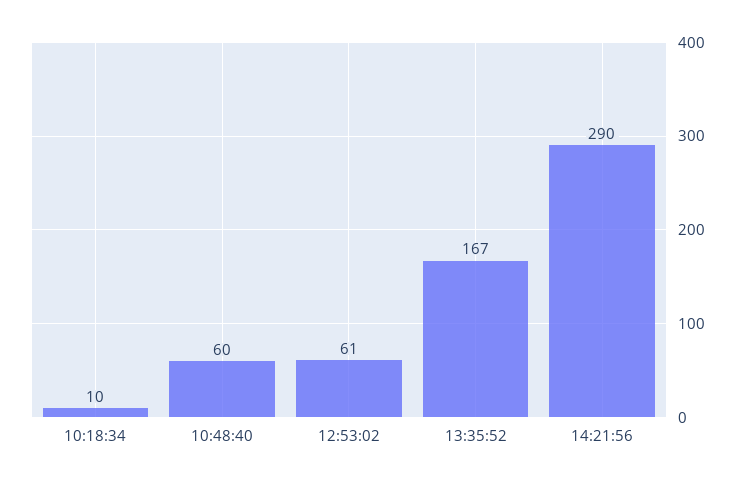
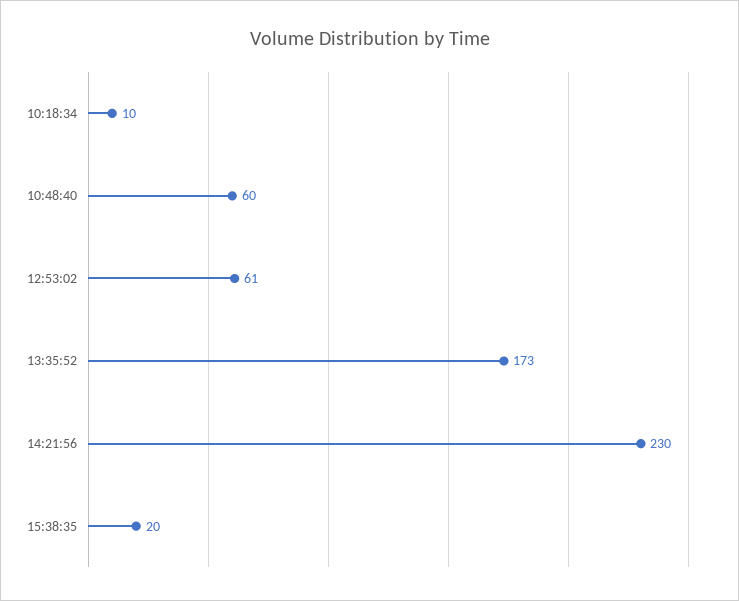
13:35:52: 167 -> 173
14:21:56: 290 -> 230
15:38:35: none -> 20

